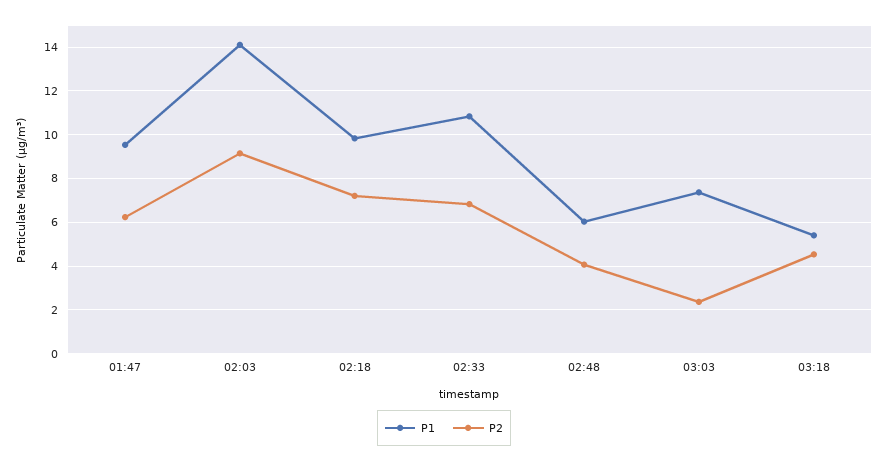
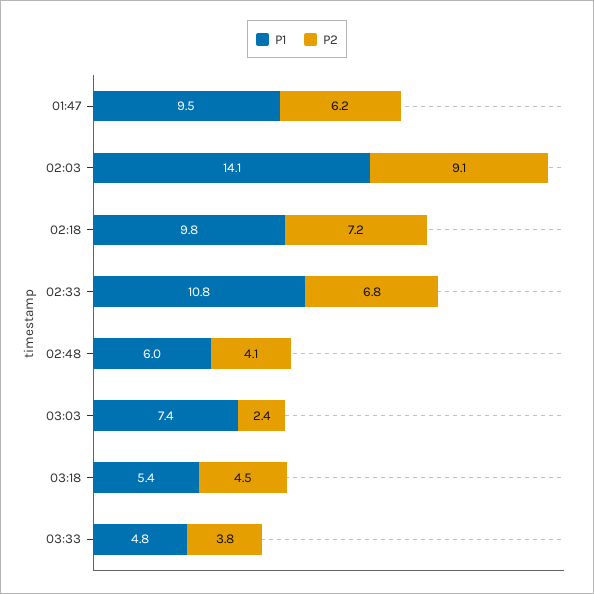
P1, 03:33: none -> 4.8
P2, 03:33: none -> 3.8

